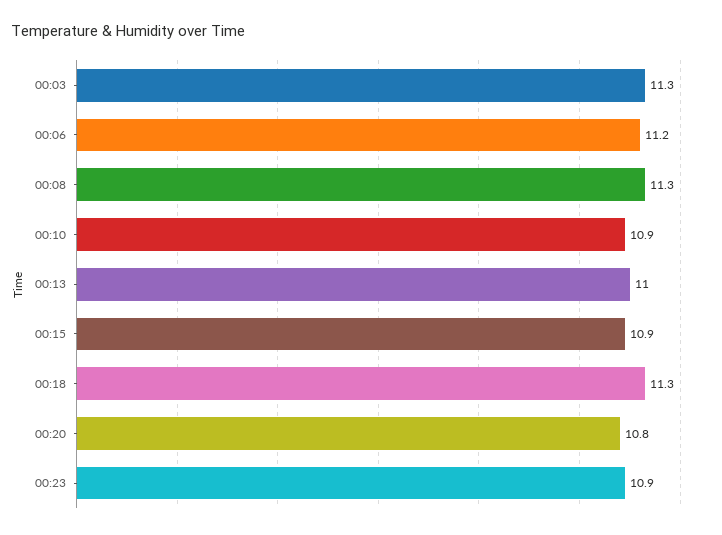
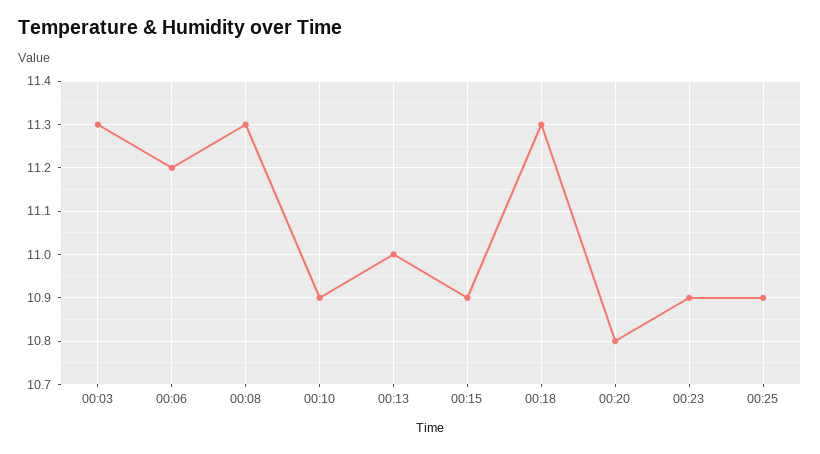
00:25: none -> 10.9

